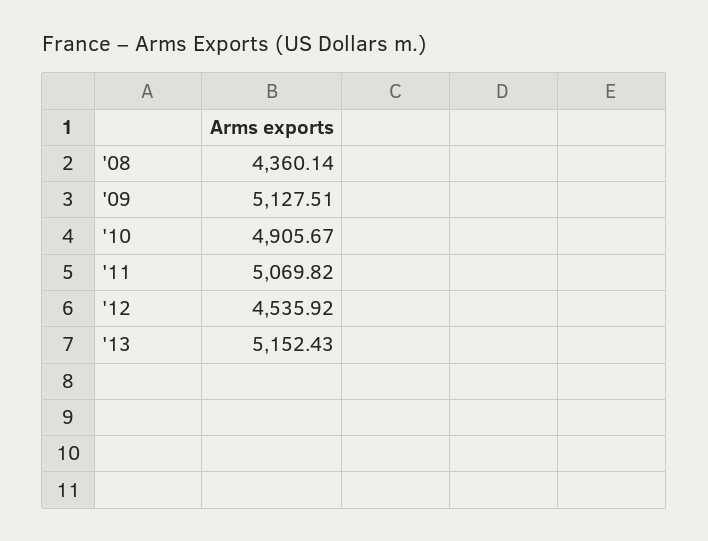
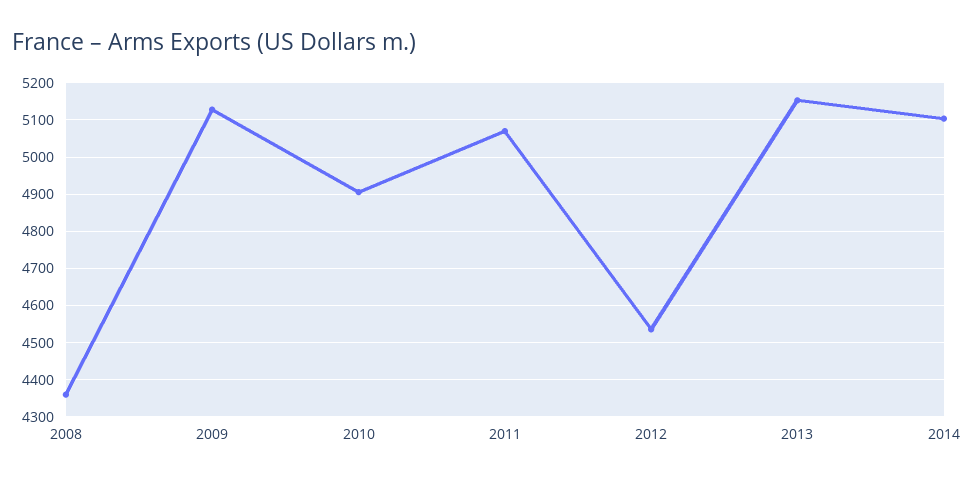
2014: none -> 5100

